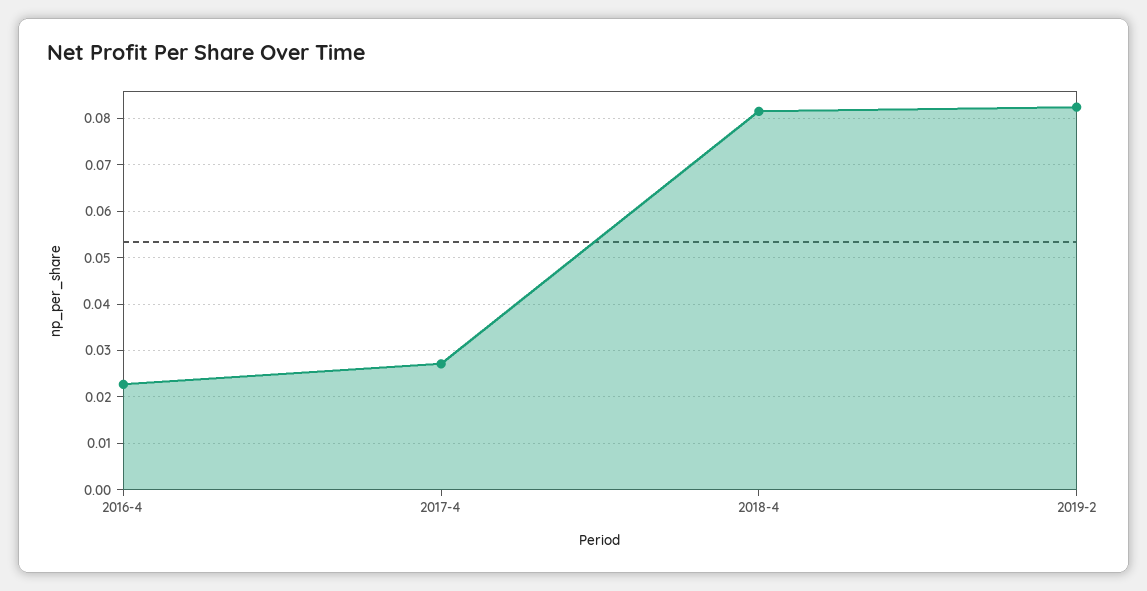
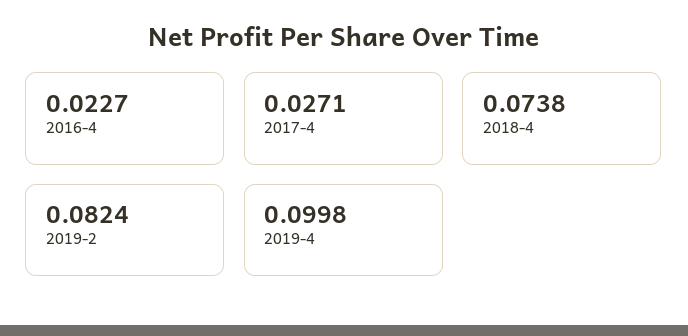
2018-4: 0.082 -> 0.0738
2019-4: none -> 0.0998

